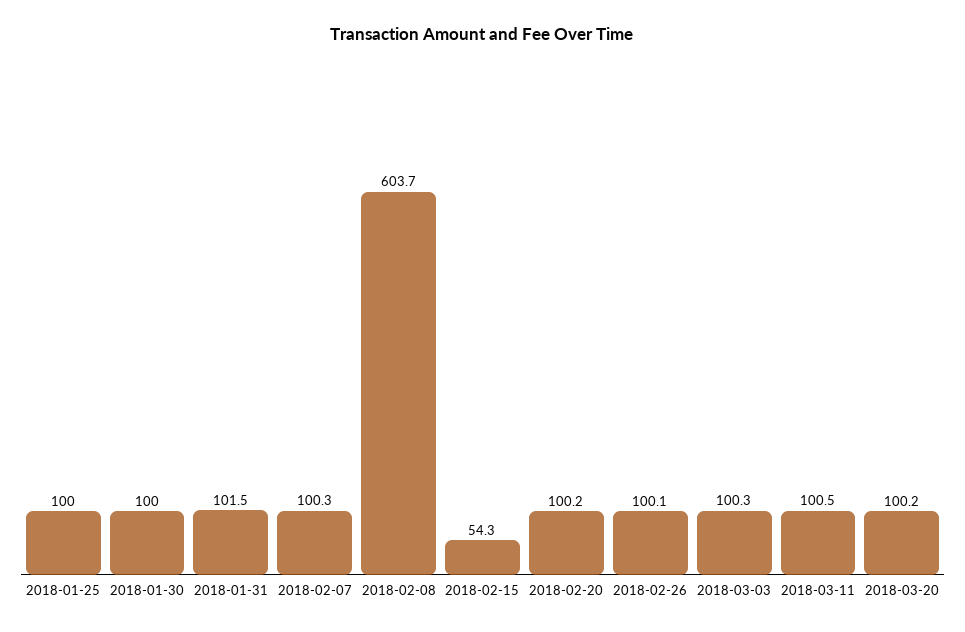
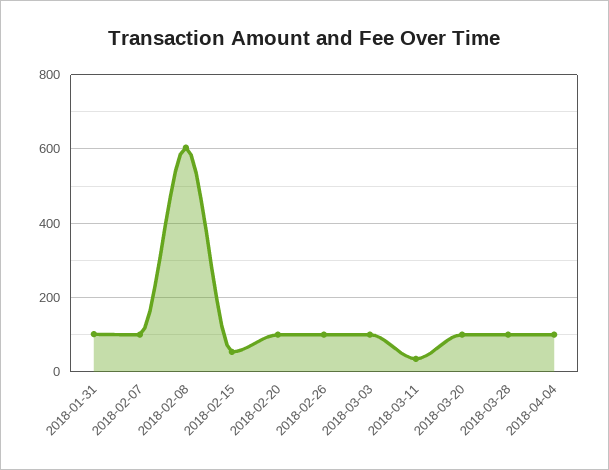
2018-01-25: 100 -> none
2018-01-30: 100 -> none
2018-03-11: 100.5 -> 40
2018-03-28: none -> 100
2018-04-04: none -> 100

